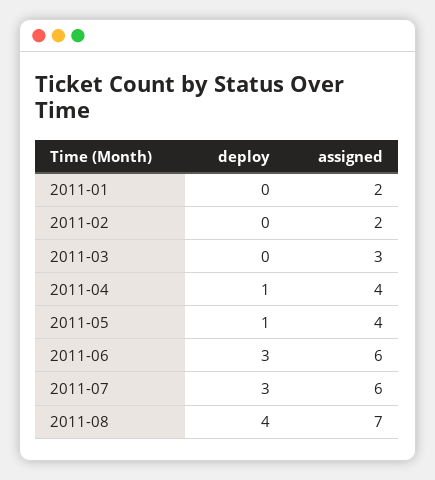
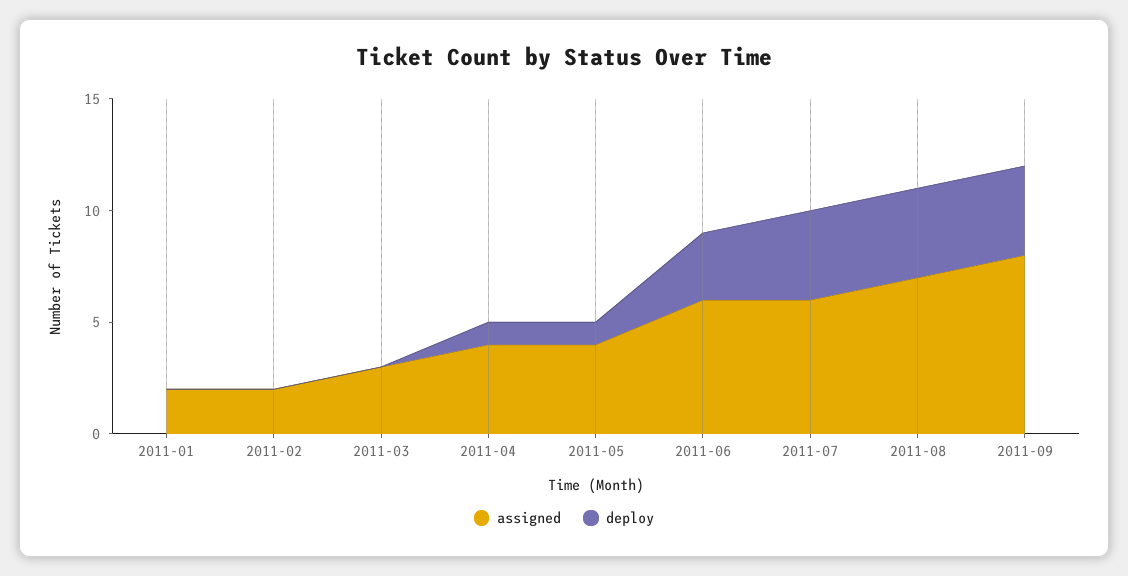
deploy, 2011-07: 3 -> 4
assigned, 2011-09: none -> 8
deploy, 2011-09: none -> 4

